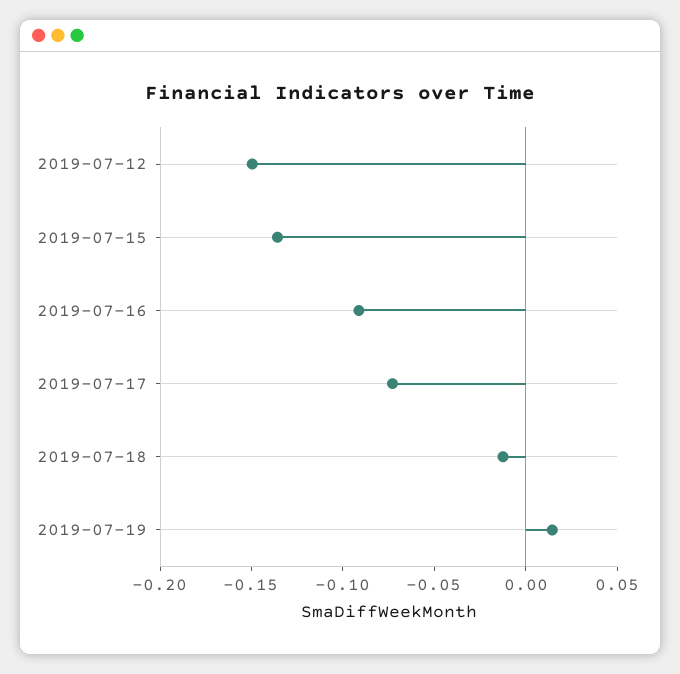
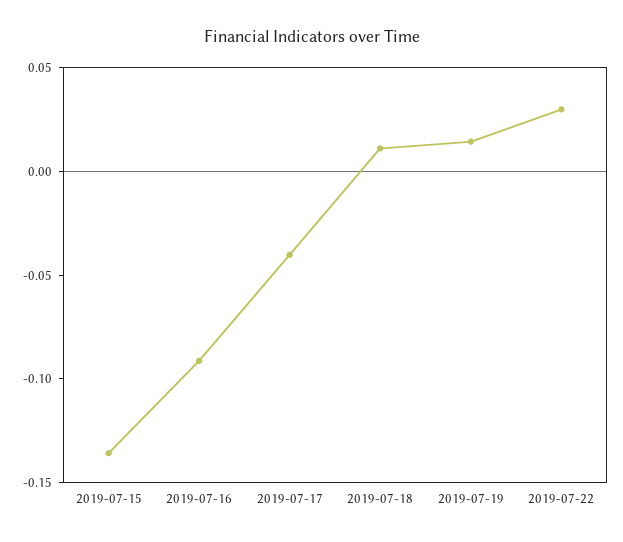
2019-07-12: -0.15 -> none
2019-07-17: -0.07 -> -0.04
2019-07-18: -0.01 -> 0.01
2019-07-22: none -> 0.03

